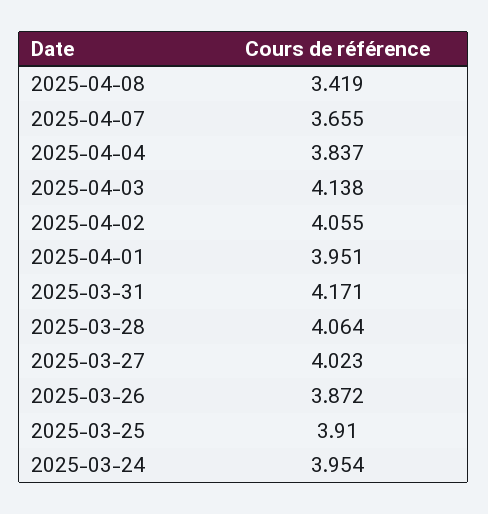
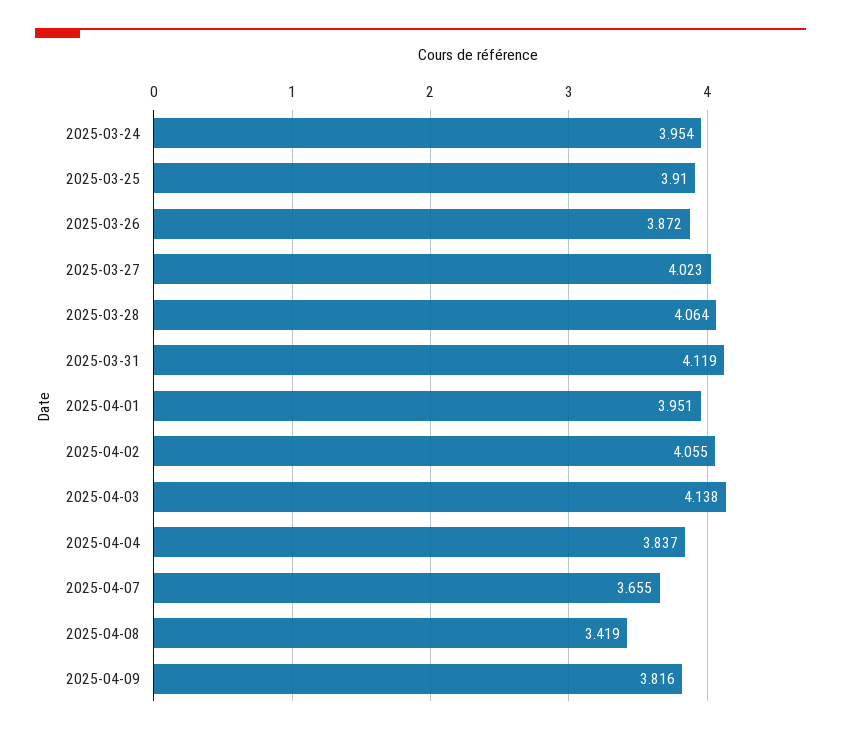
2025-03-31: 4.171 -> 4.119
2025-04-09: none -> 3.816

